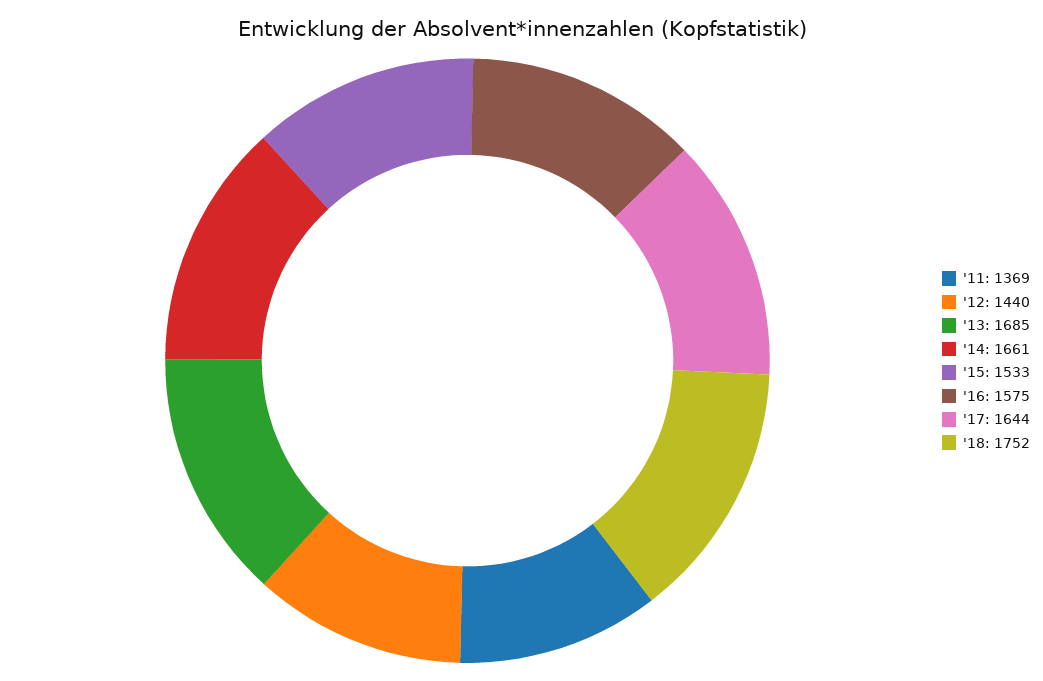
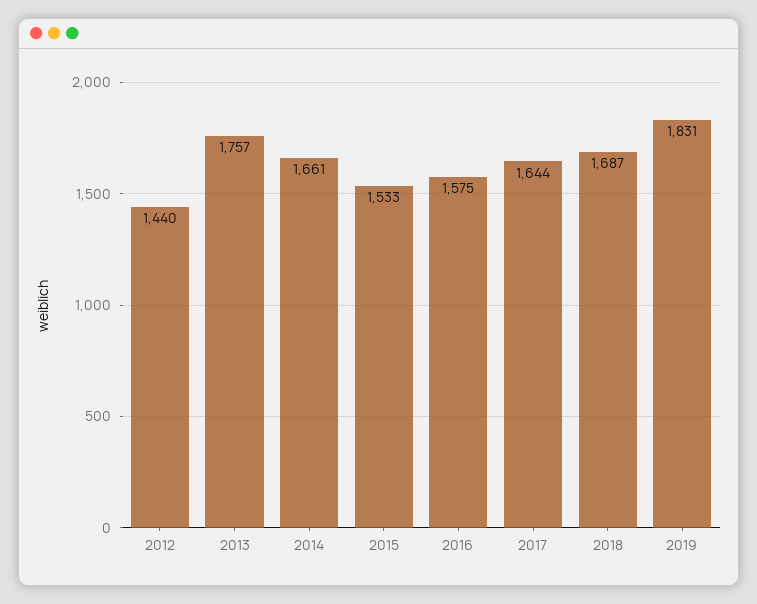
'11: 1369 -> none
'13: 1685 -> 1757
'18: 1752 -> 1687
2019: none -> 1831

